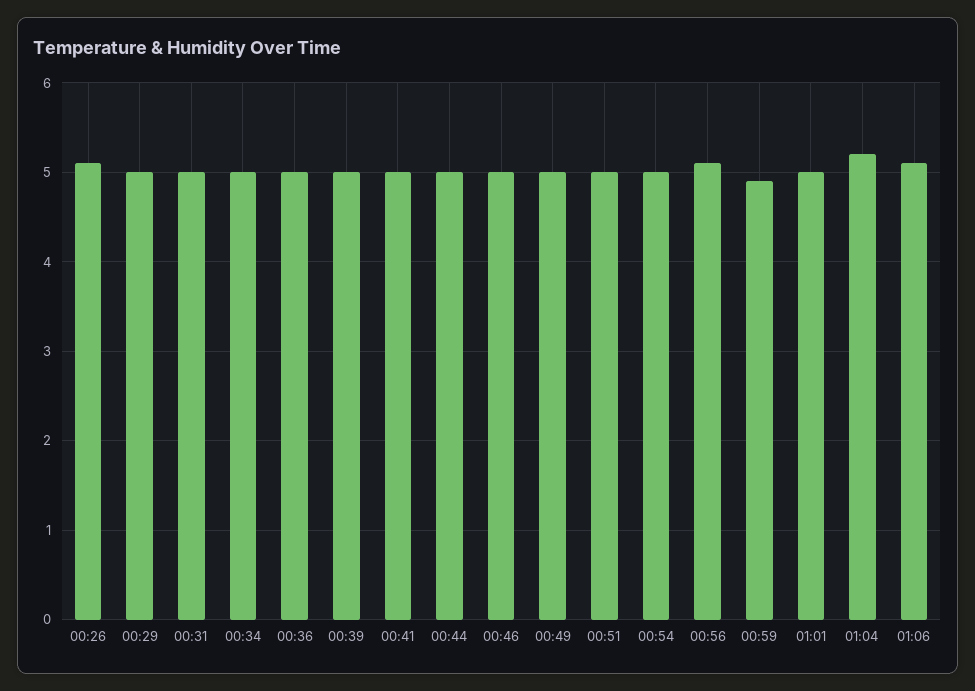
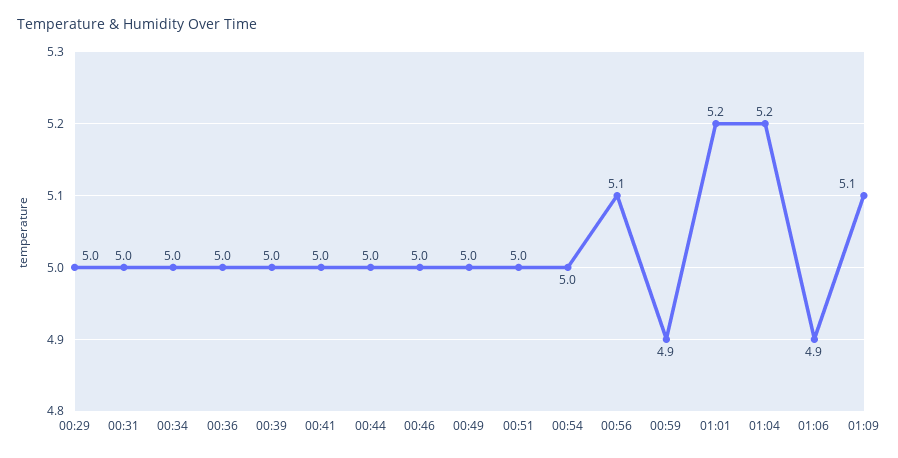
00:26: 5.1 -> none
01:01: 5 -> 5.2
01:06: 5.1 -> 4.9
01:09: none -> 5.1

